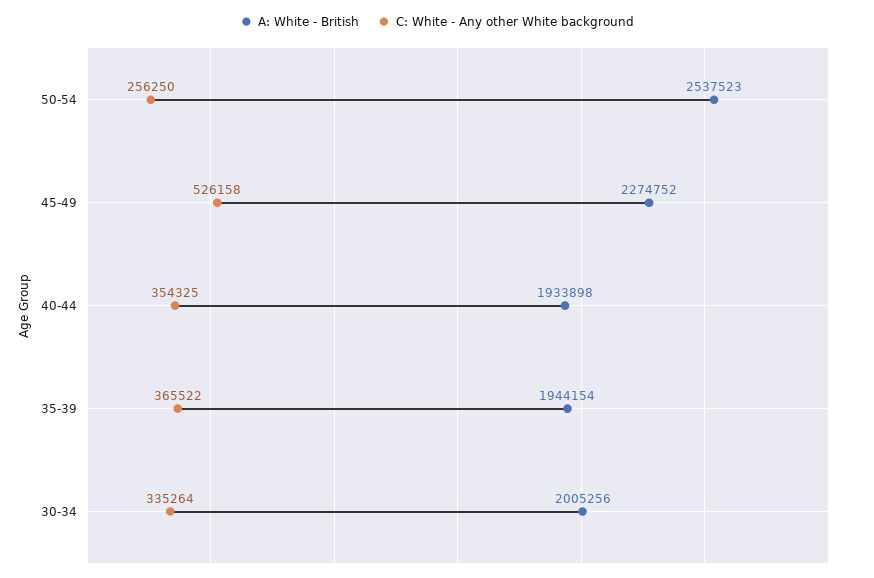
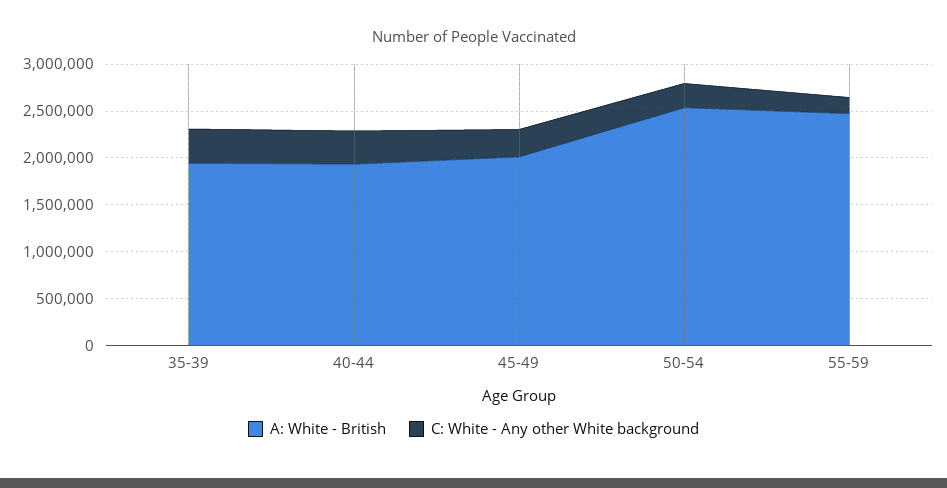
A: White - British, 45-49: 2274752 -> 2000000
C: White - Any other White background, 45-49: 526158 -> 300000
A: White - British, 30-34: 2005256 -> none
C: White - Any other White background, 30-34: 335264 -> none
A: White - British, 55-59: none -> 2500000
C: White - Any other White background, 55-59: none -> 200000

